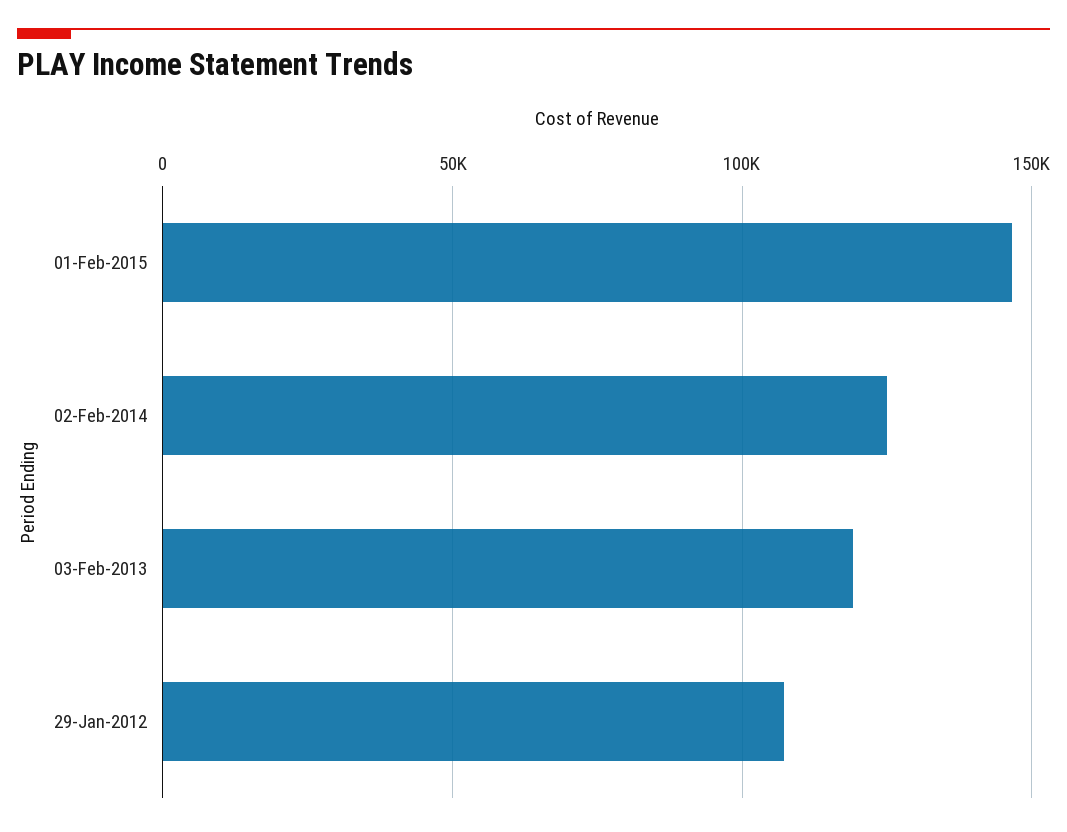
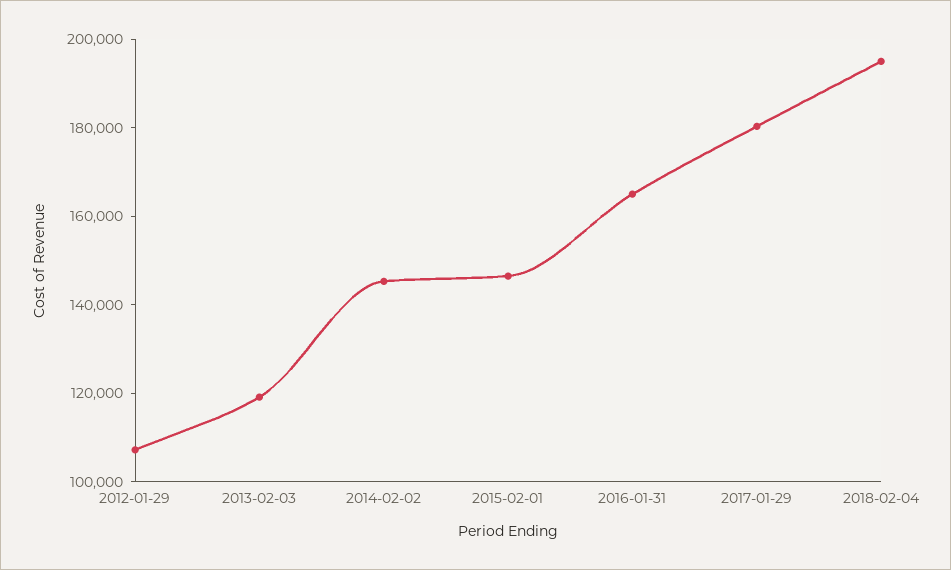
02-Feb-2014: 125000 -> 145000
2016-01-31: none -> 165000
2017-01-29: none -> 180000
2018-02-04: none -> 195000

